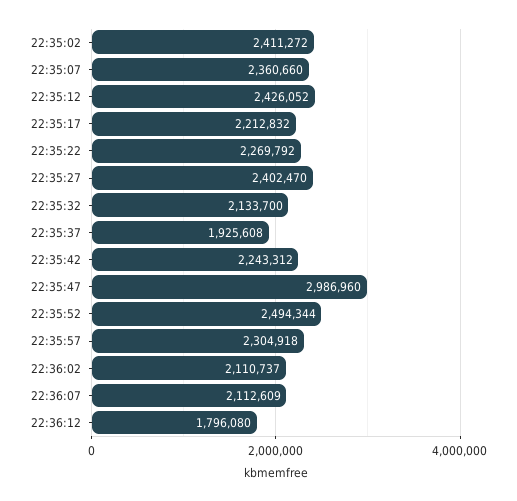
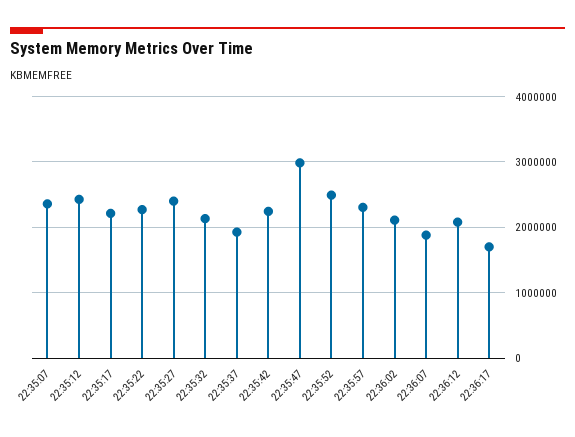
22:35:02: 2411272 -> none
22:36:07: 2112609 -> 1900000
22:36:12: 1796080 -> 2100000
22:36:17: none -> 1700000

